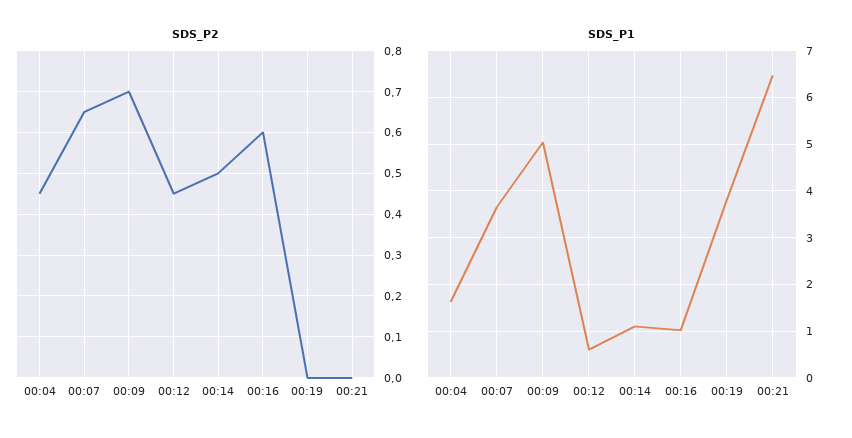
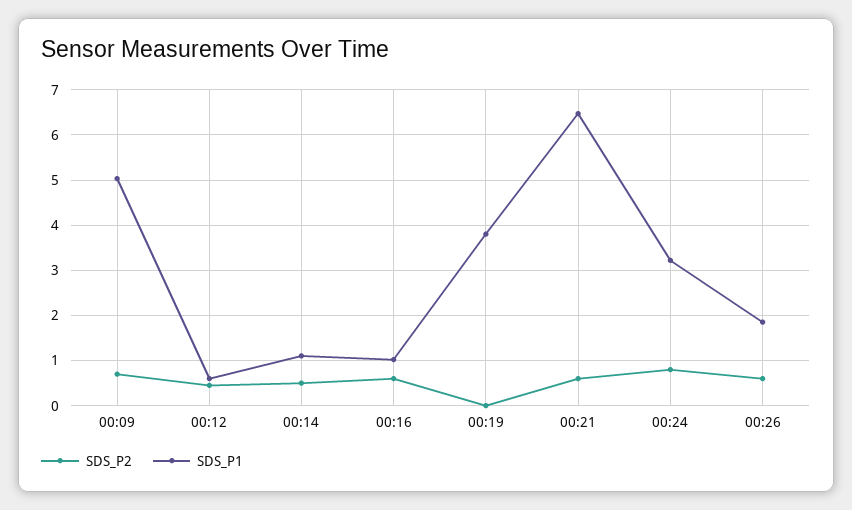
SDS_P2, 00:04: 0.45 -> none
SDS_P2, 00:07: 0.65 -> none
SDS_P2, 00:21: 0 -> 0.6
SDS_P1, 00:04: 1.6 -> none
SDS_P1, 00:07: 3.6 -> none
SDS_P2, 00:24: none -> 0.8
SDS_P1, 00:24: none -> 3.2
SDS_P2, 00:26: none -> 0.6
SDS_P1, 00:26: none -> 1.8

